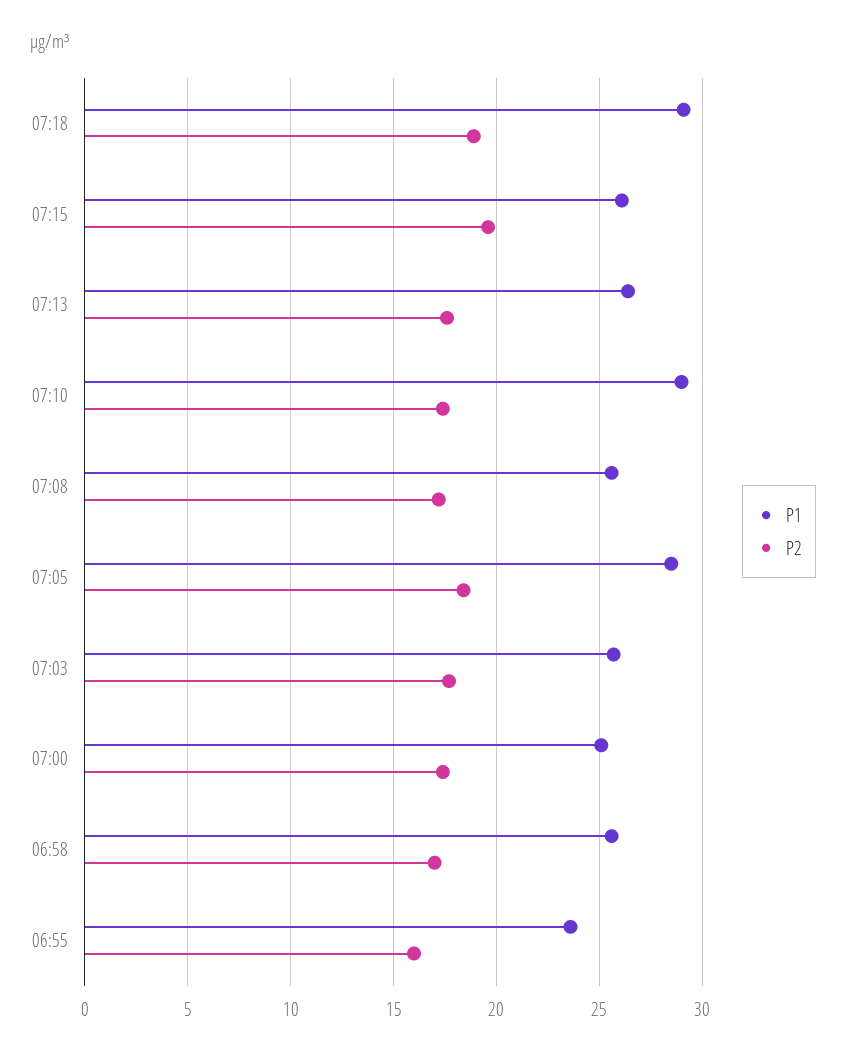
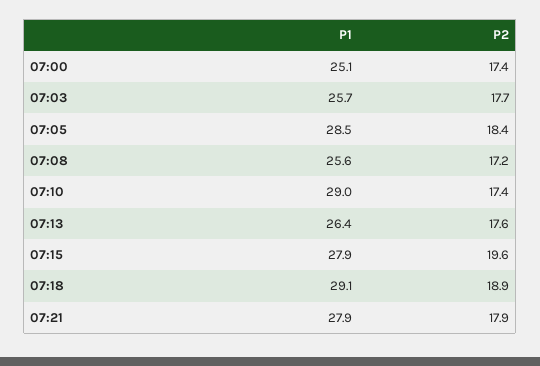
P1, 07:15: 26 -> 27.9
P1, 06:58: 25.5 -> none
P2, 06:58: 17 -> none
P1, 06:55: 23.5 -> none
P2, 06:55: 16 -> none
P1, 07:21: none -> 27.9
P2, 07:21: none -> 17.9

